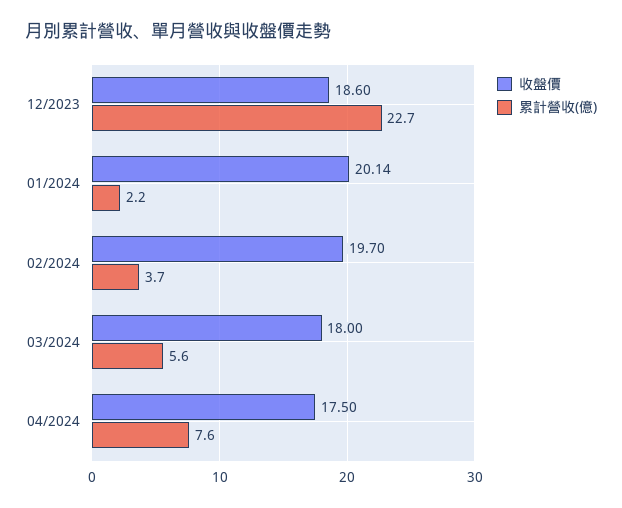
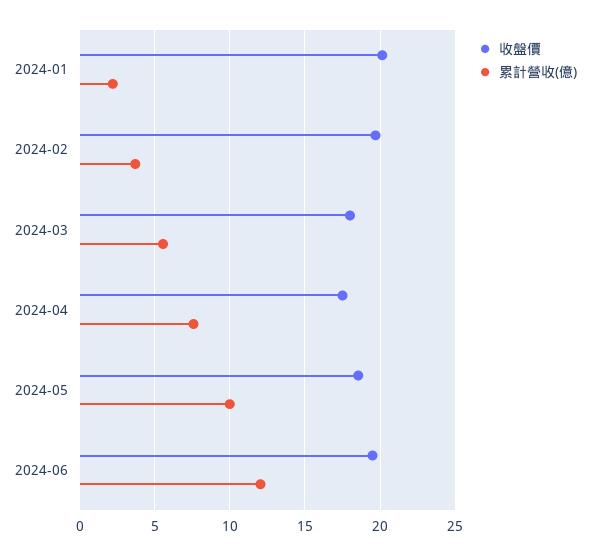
收盤價, 12/2023: 18.6 -> none
累計營收(億), 12/2023: 22.7 -> none
收盤價, 2024-05: none -> 18.5
累計營收(億), 2024-05: none -> 10
收盤價, 2024-06: none -> 19.5
累計營收(億), 2024-06: none -> 12

